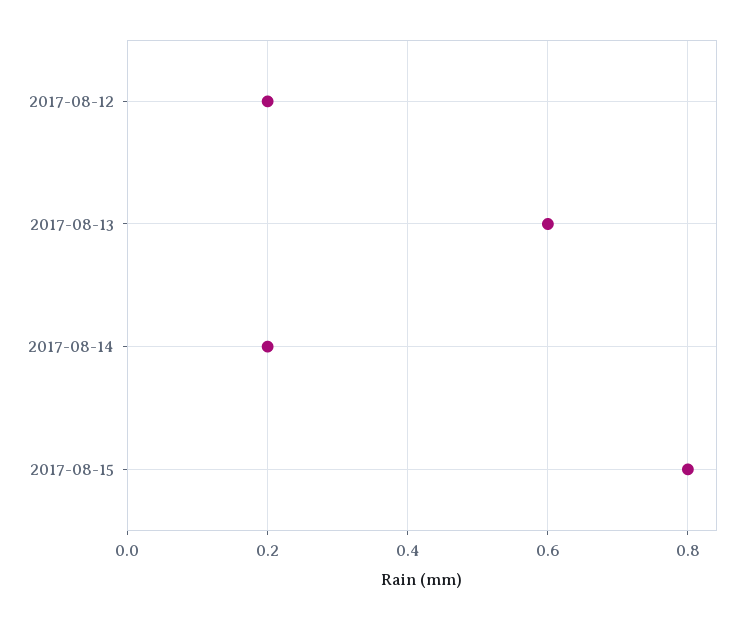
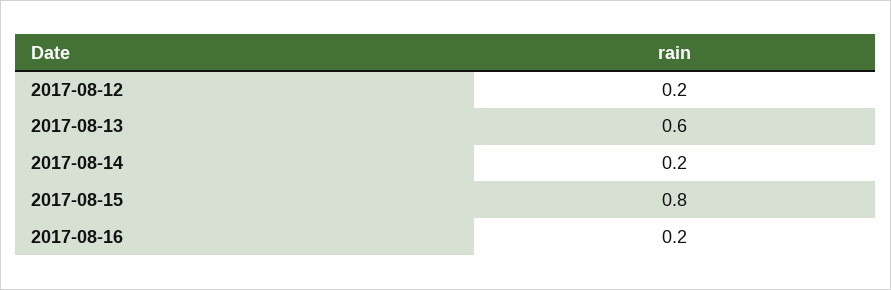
2017-08-16: none -> 0.2

